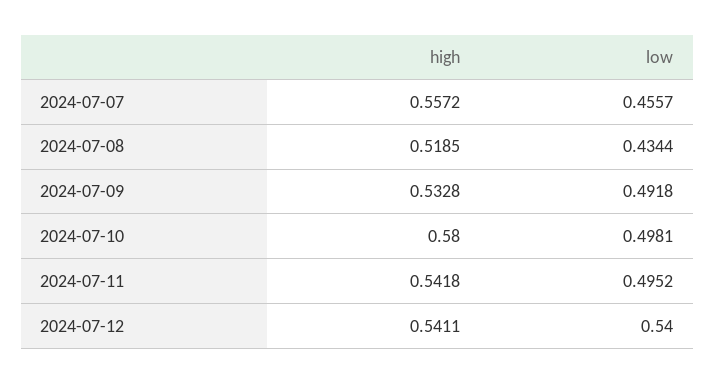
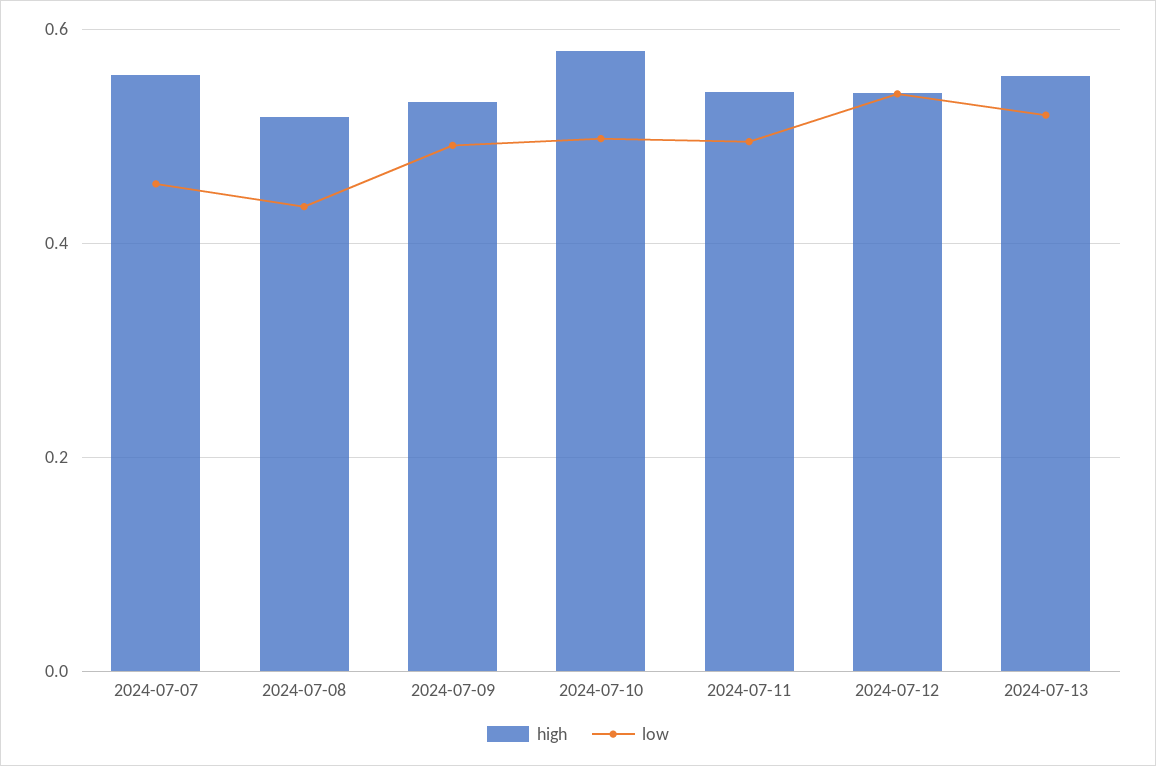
high, 2024-07-13: none -> 0.56
low, 2024-07-13: none -> 0.52

